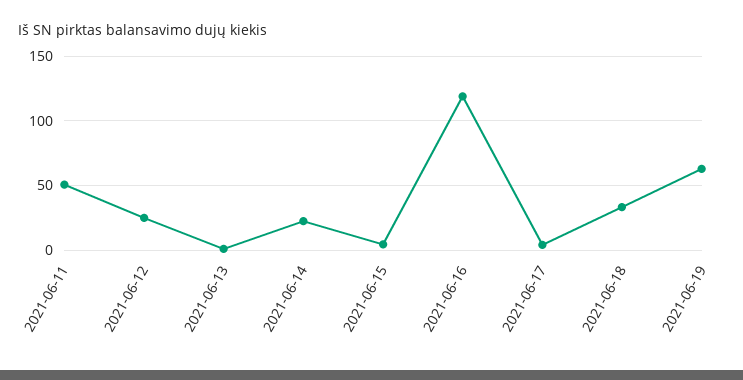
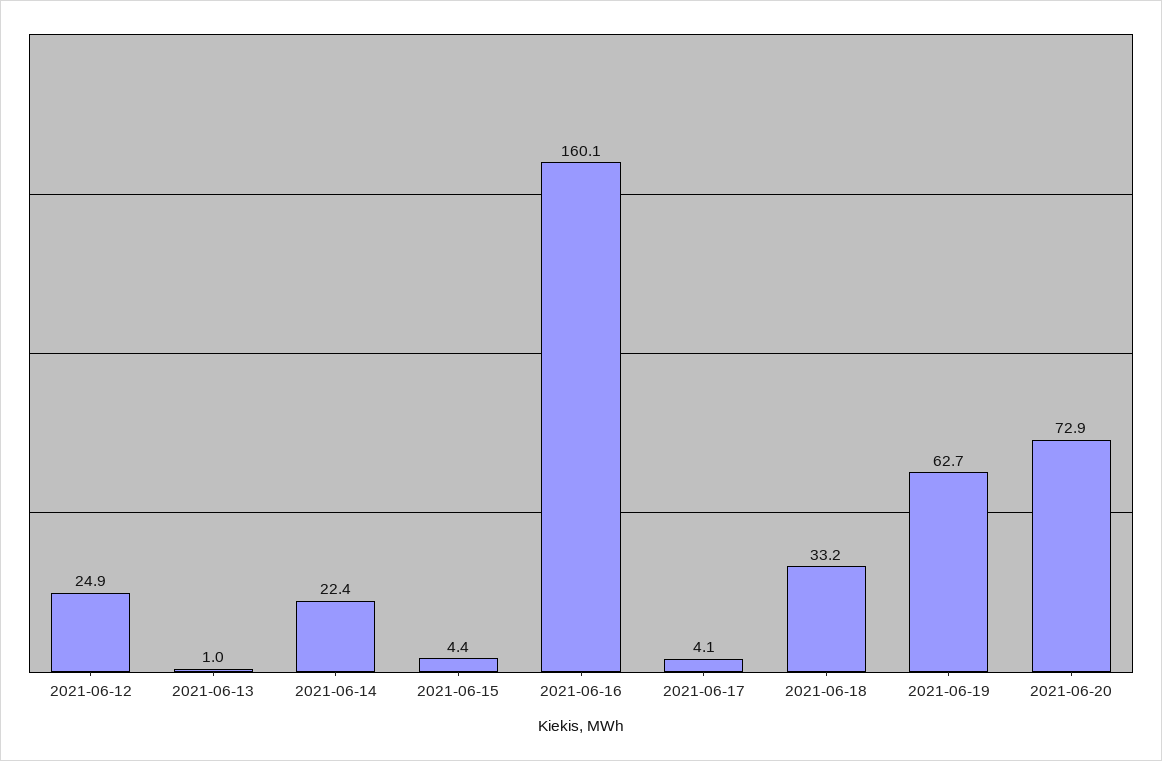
2021-06-11: 50 -> none
2021-06-16: 120 -> 160.1
2021-06-20: none -> 72.9

